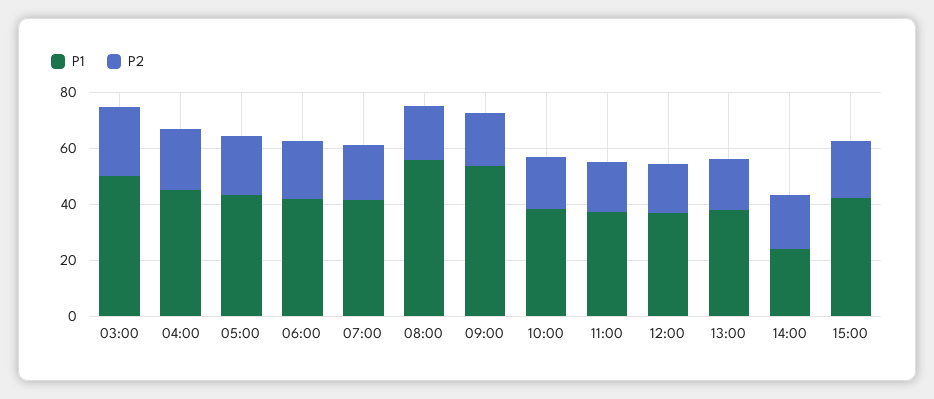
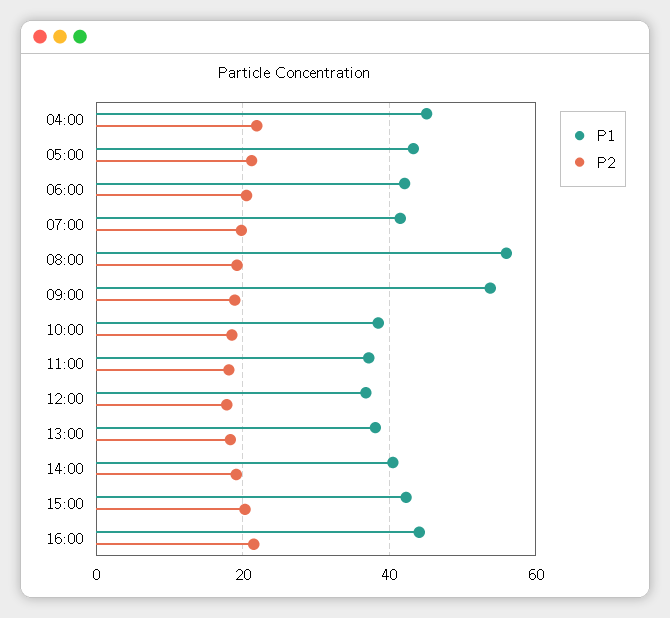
P1, 03:00: 50 -> none
P2, 03:00: 25 -> none
P1, 14:00: 25 -> 40
P1, 16:00: none -> 44
P2, 16:00: none -> 22

